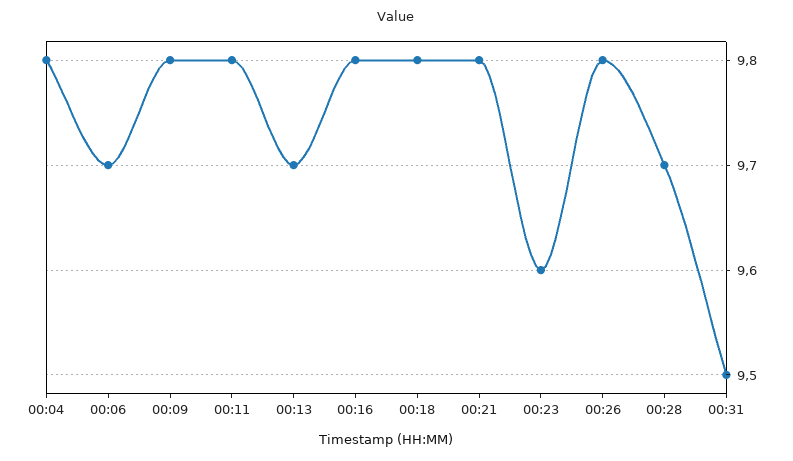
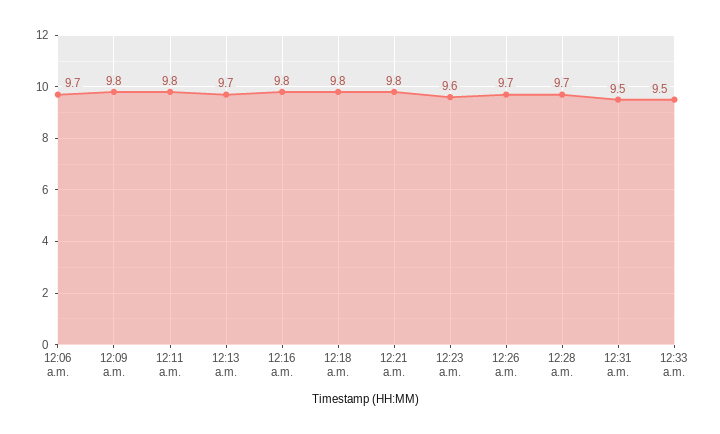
00:04: 9.8 -> none
00:26: 9.8 -> 9.7
12:33 a.m.: none -> 9.5

